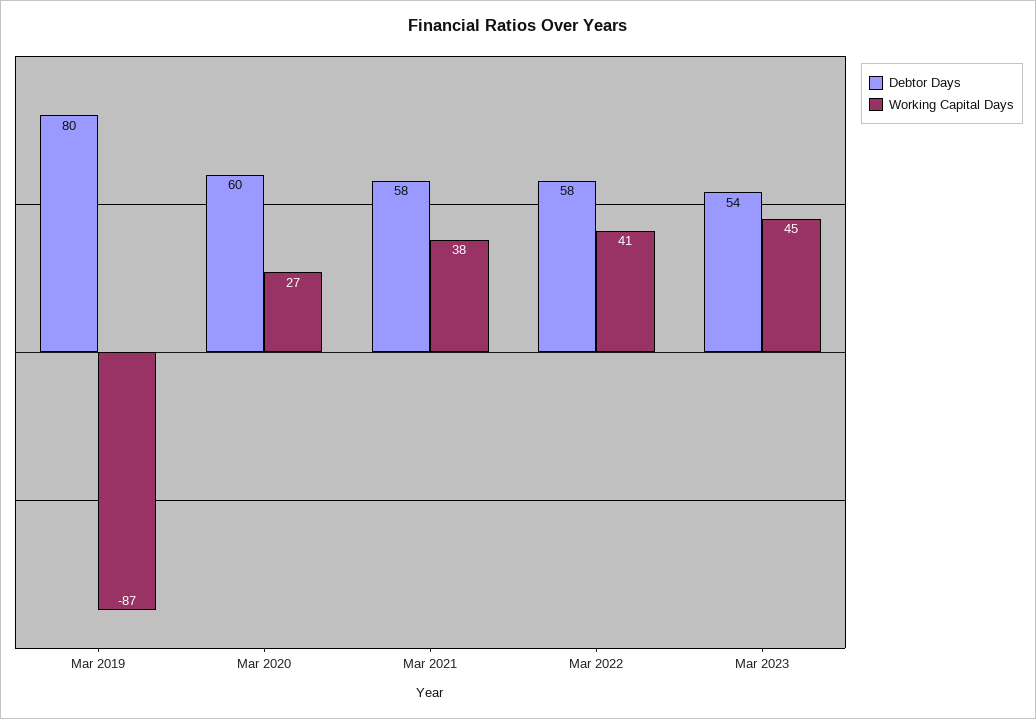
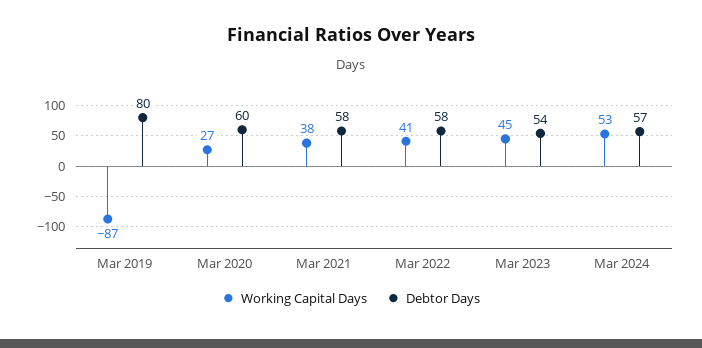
Working Capital Days, Mar 2024: none -> 53
Debtor Days, Mar 2024: none -> 57

